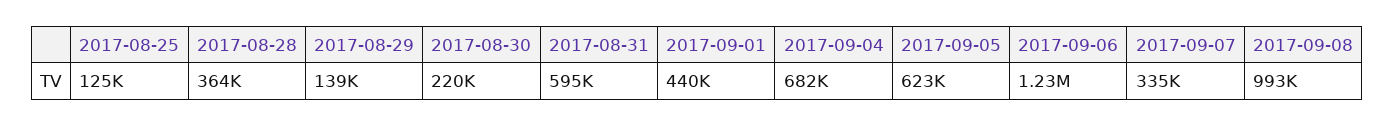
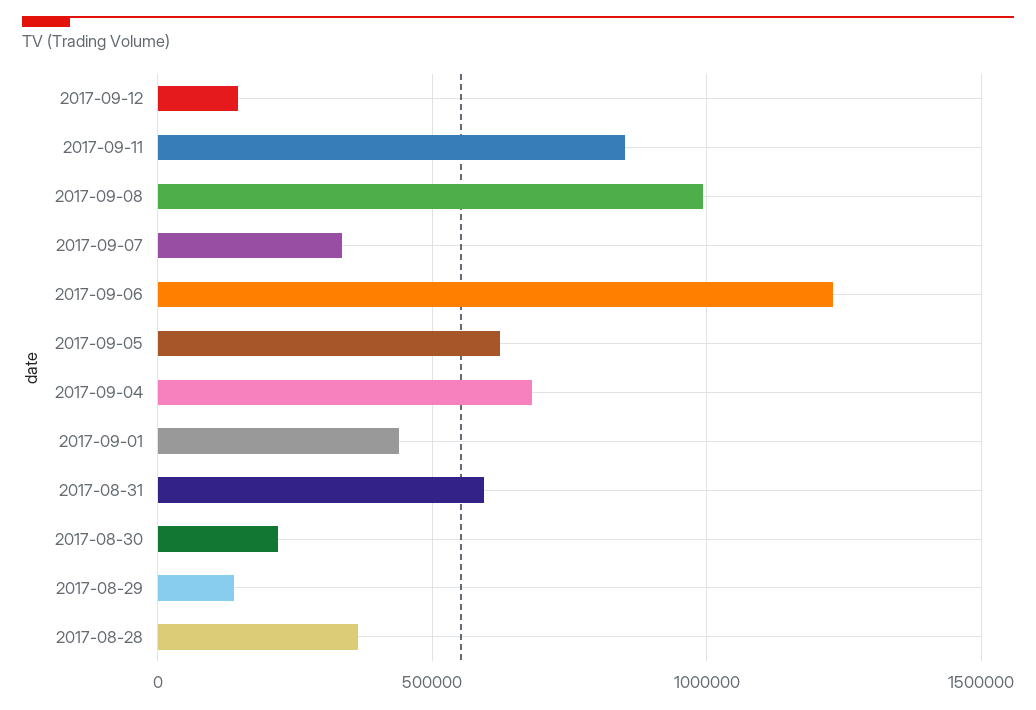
2017-08-25: 125000 -> none
2017-09-12: none -> 150000
2017-09-11: none -> 850000

